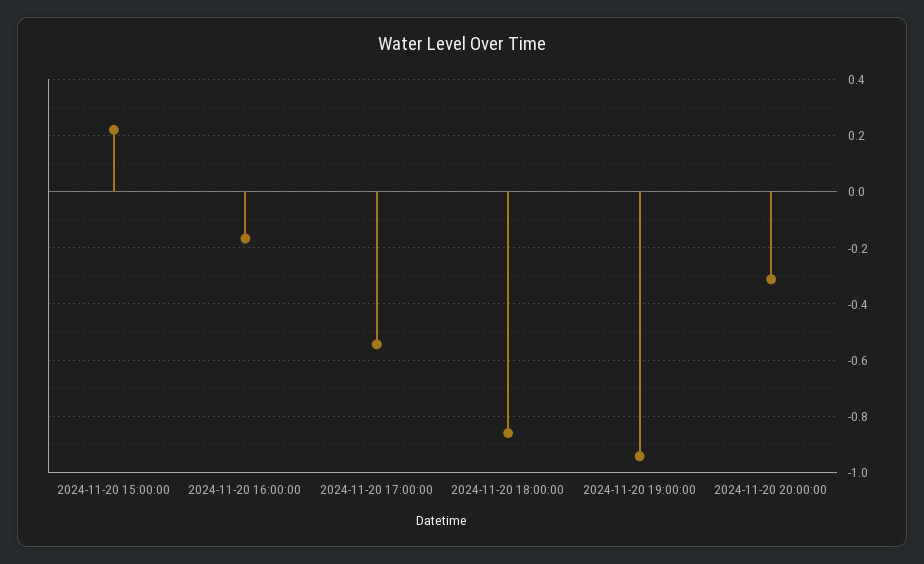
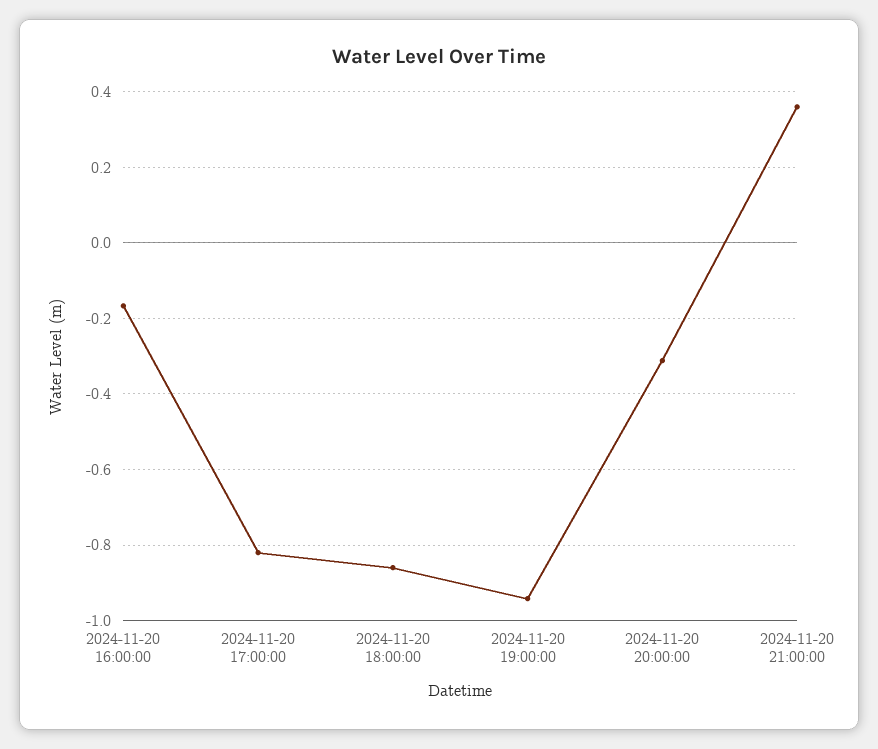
2024-11-20 15:00:00: 0.225 -> none
2024-11-20 17:00:00: -0.55 -> -0.82
2024-11-20 21:00:00: none -> 0.36

